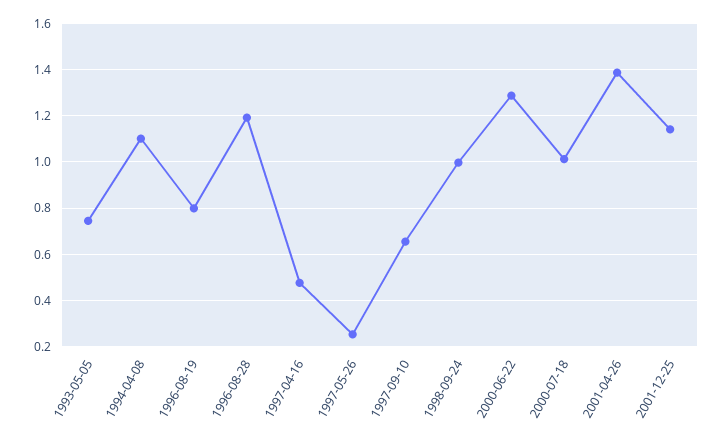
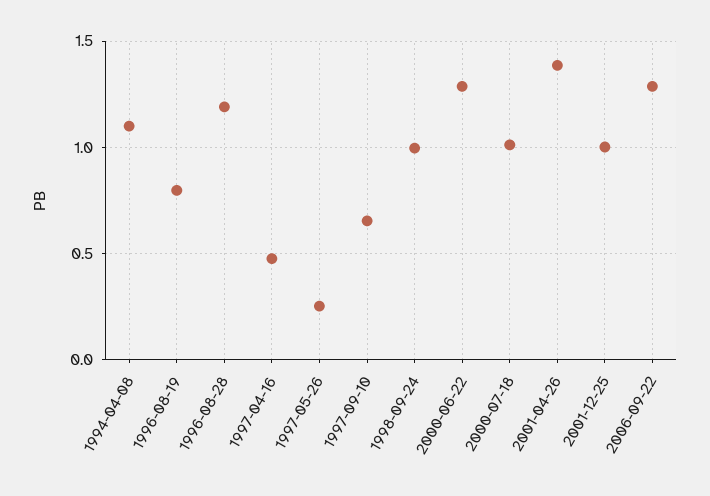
1993-05-05: 0.75 -> none
2001-12-25: 1.15 -> 1
2006-09-22: none -> 1.3

